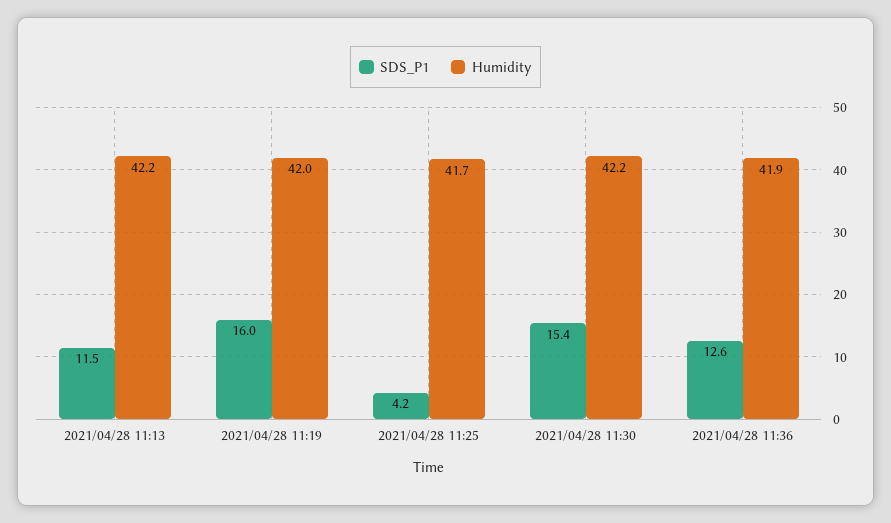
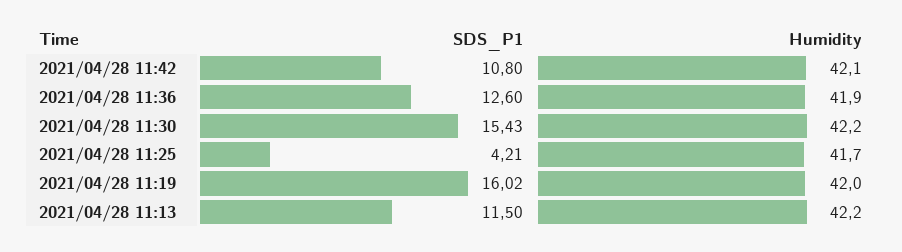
SDS_P1, 2021/04/28 11:42: none -> 10.8
Humidity, 2021/04/28 11:42: none -> 42.1

